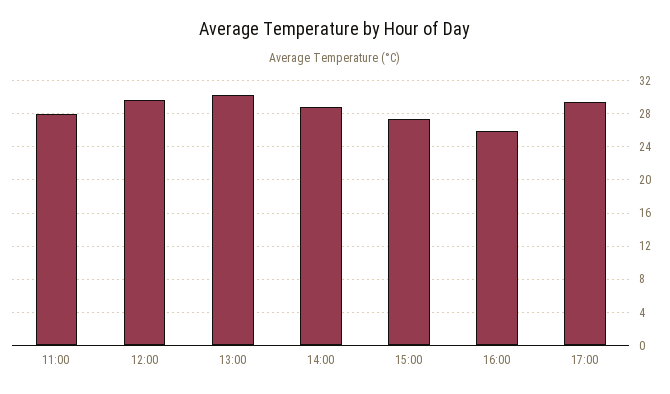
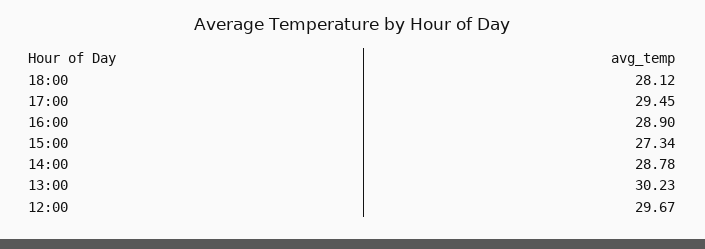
11:00: 28 -> none
16:00: 26 -> 28.9
18:00: none -> 28.12

